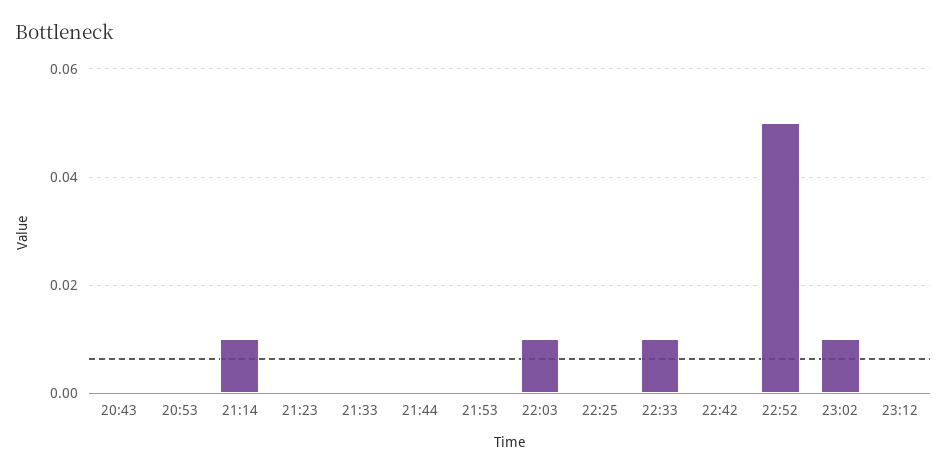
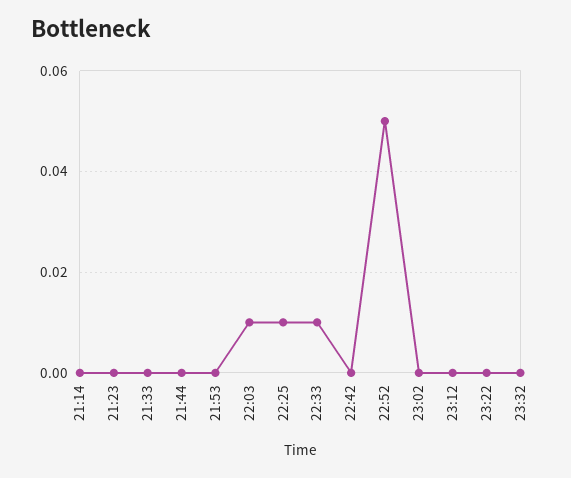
20:43: 0 -> none
20:53: 0 -> none
21:14: 0.01 -> 0
22:25: 0 -> 0.01
23:02: 0.01 -> 0
23:22: none -> 0
23:32: none -> 0

